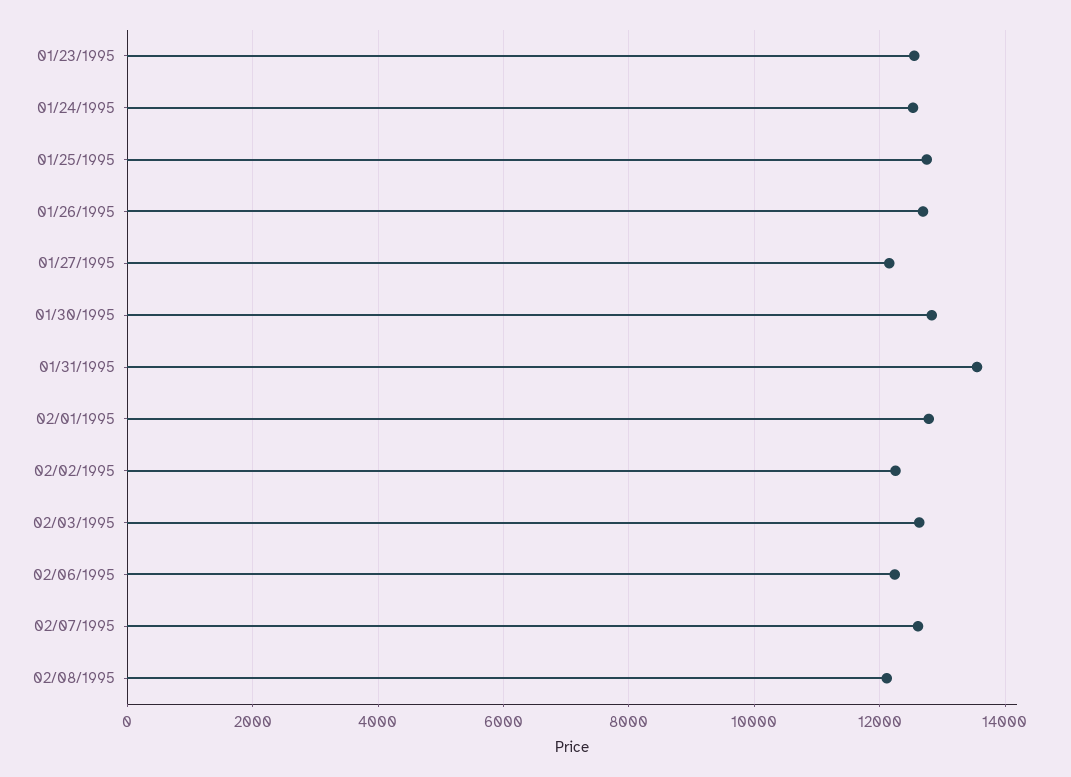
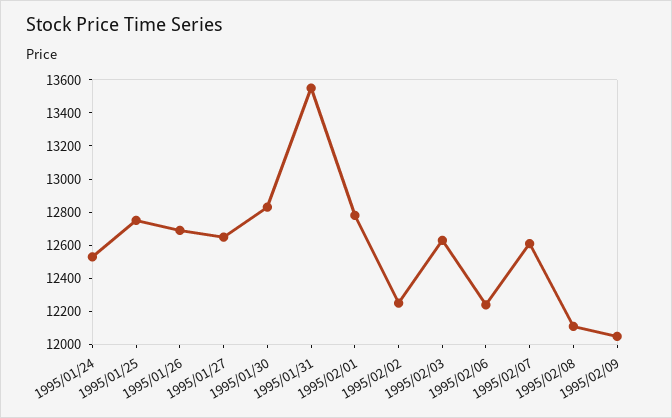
01/23/1995: 12600 -> none
01/27/1995: 12200 -> 12650
1995/02/09: none -> 12050

